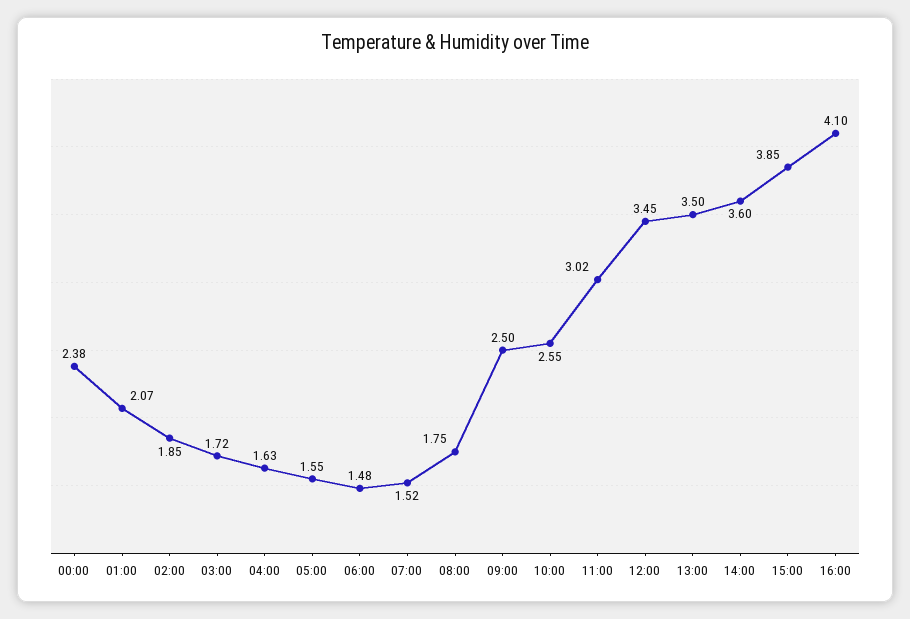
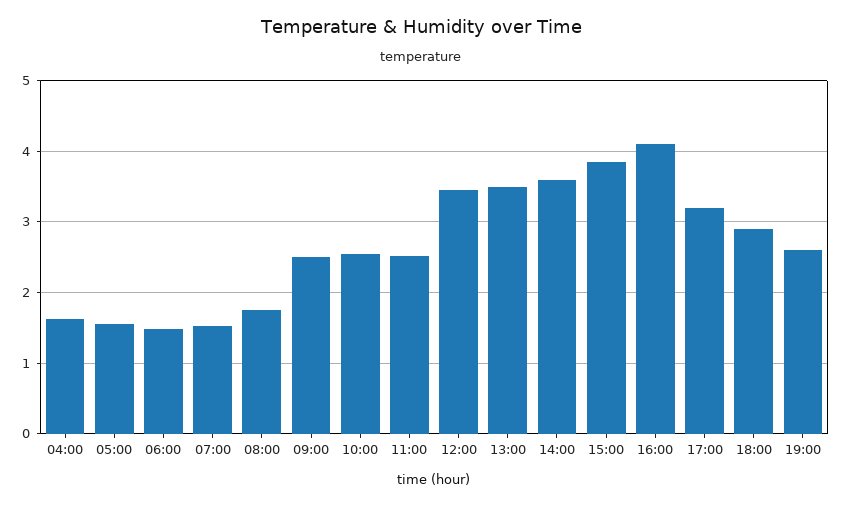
00:00: 2.38 -> none
01:00: 2.07 -> none
02:00: 1.85 -> none
03:00: 1.72 -> none
11:00: 3.02 -> 2.5
17:00: none -> 3.2
18:00: none -> 2.9
19:00: none -> 2.6

